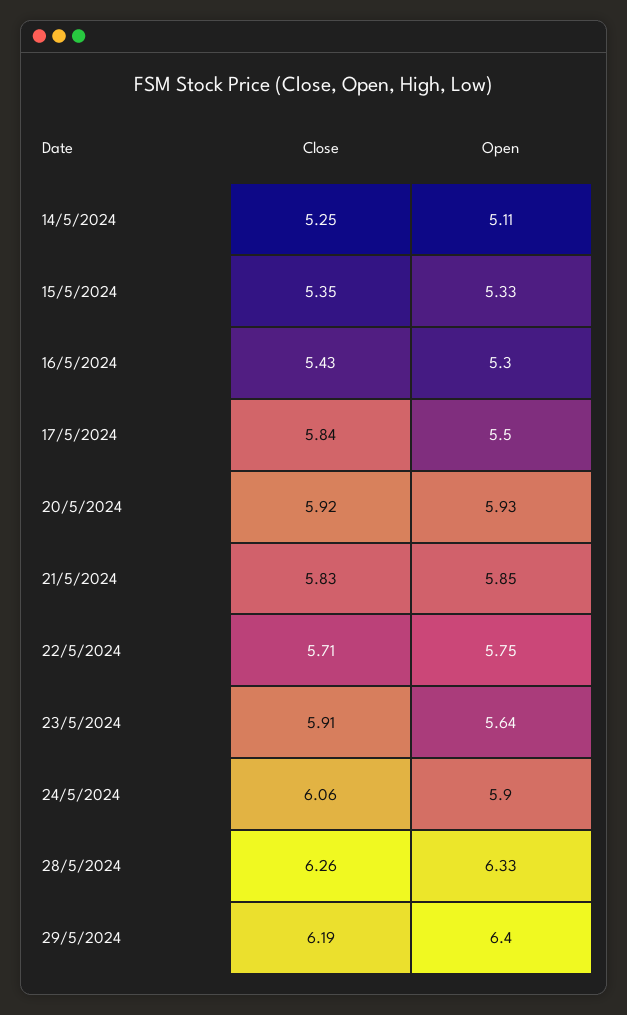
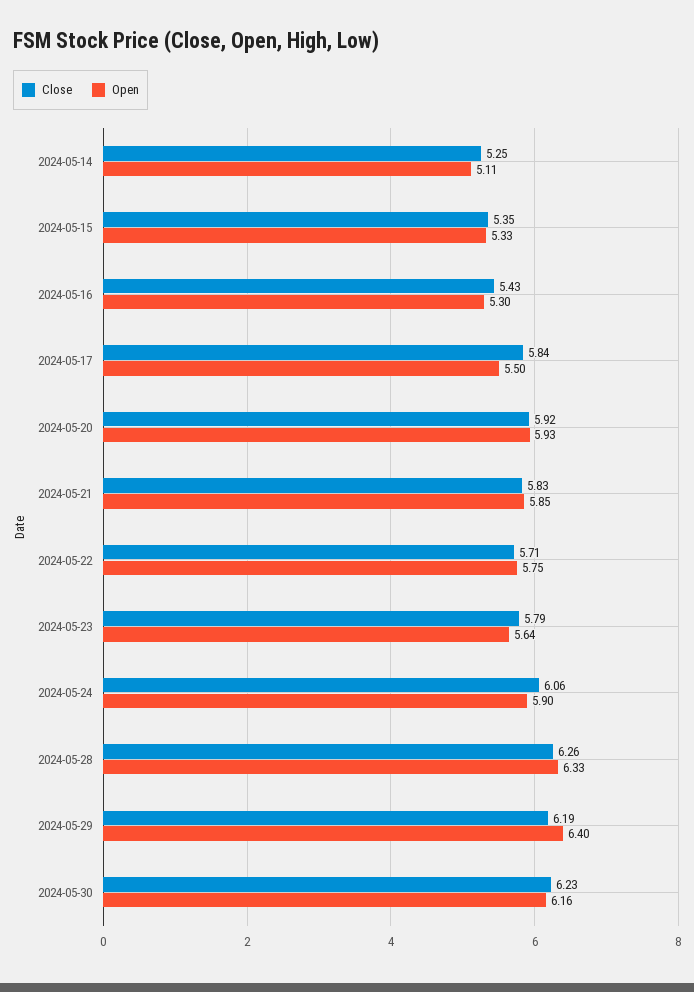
Close, 23/5/2024: 5.91 -> 5.79
Close, 2024-05-30: none -> 6.23
Open, 2024-05-30: none -> 6.16

